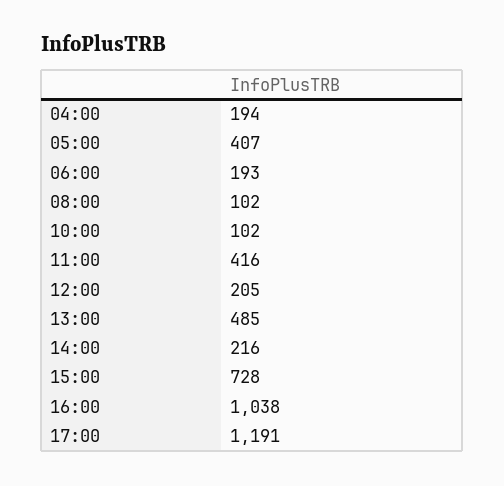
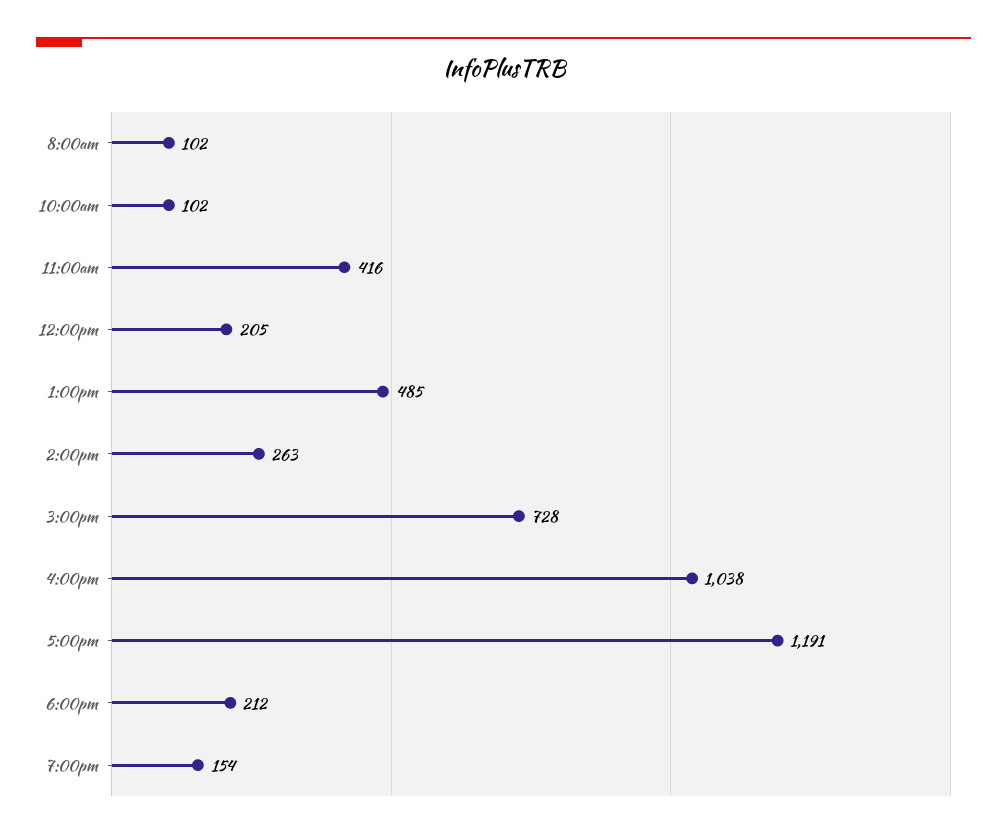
04:00: 194 -> none
05:00: 407 -> none
06:00: 193 -> none
14:00: 216 -> 263
6:00pm: none -> 212
7:00pm: none -> 154

